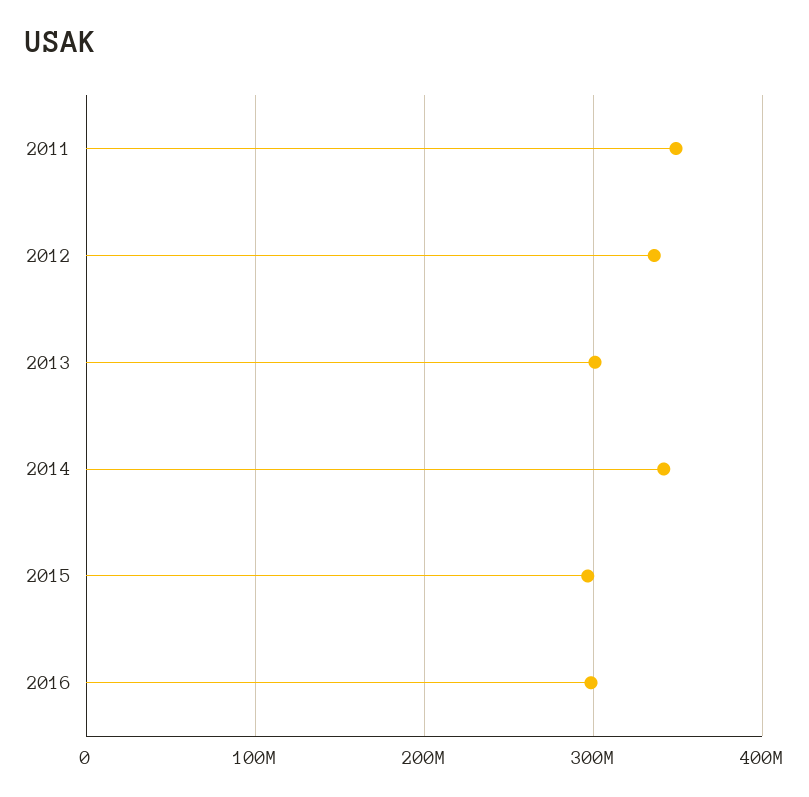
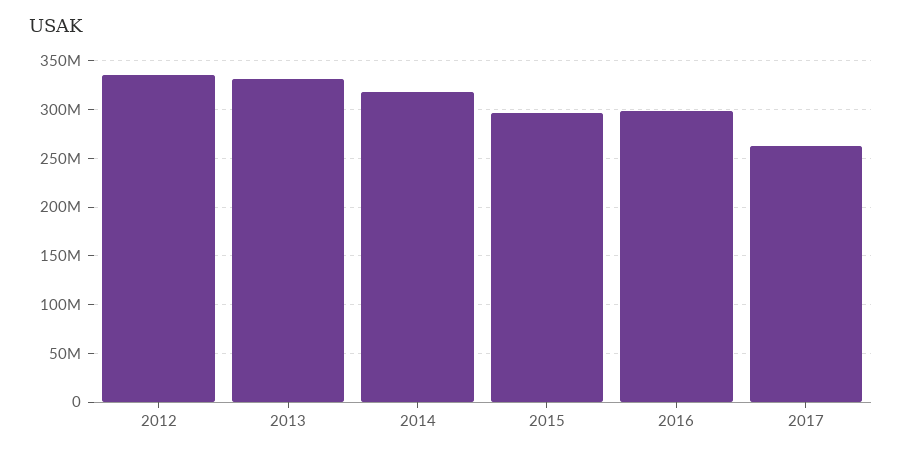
2011: 350000000 -> none
2013: 300000000 -> 330000000
2014: 340000000 -> 320000000
2017: none -> 260000000

